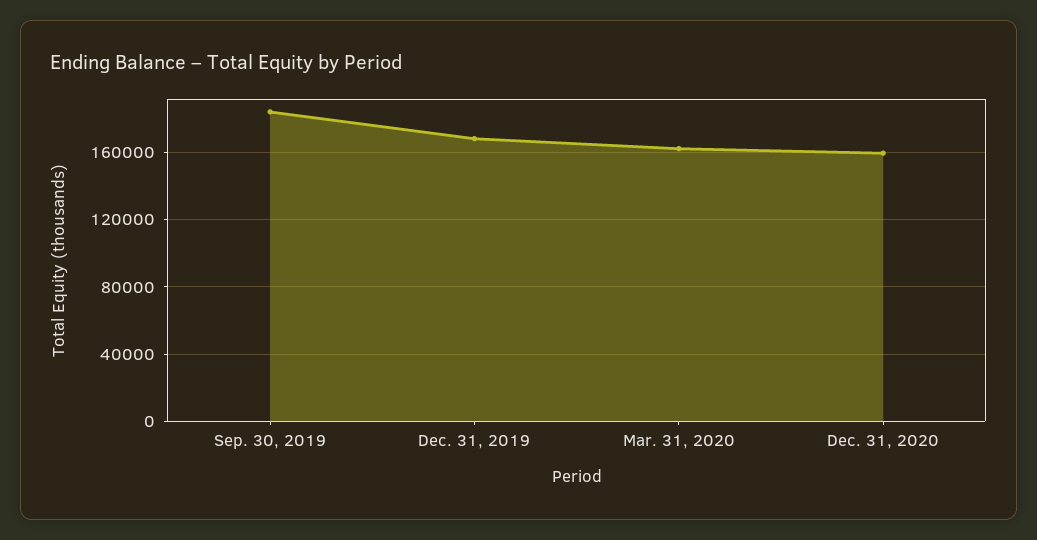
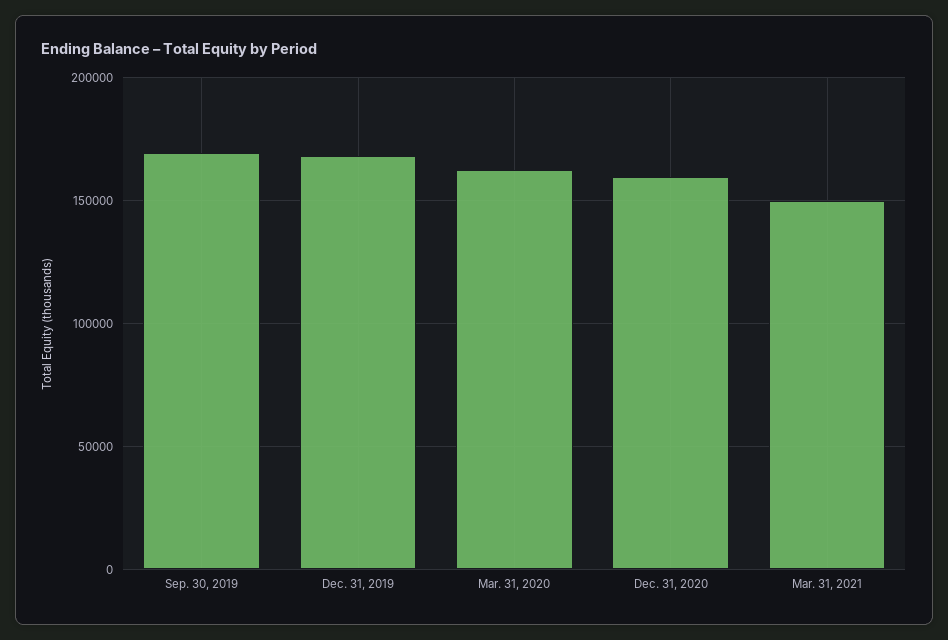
Sep. 30, 2019: 185000 -> 170000
Mar. 31, 2021: none -> 150000

